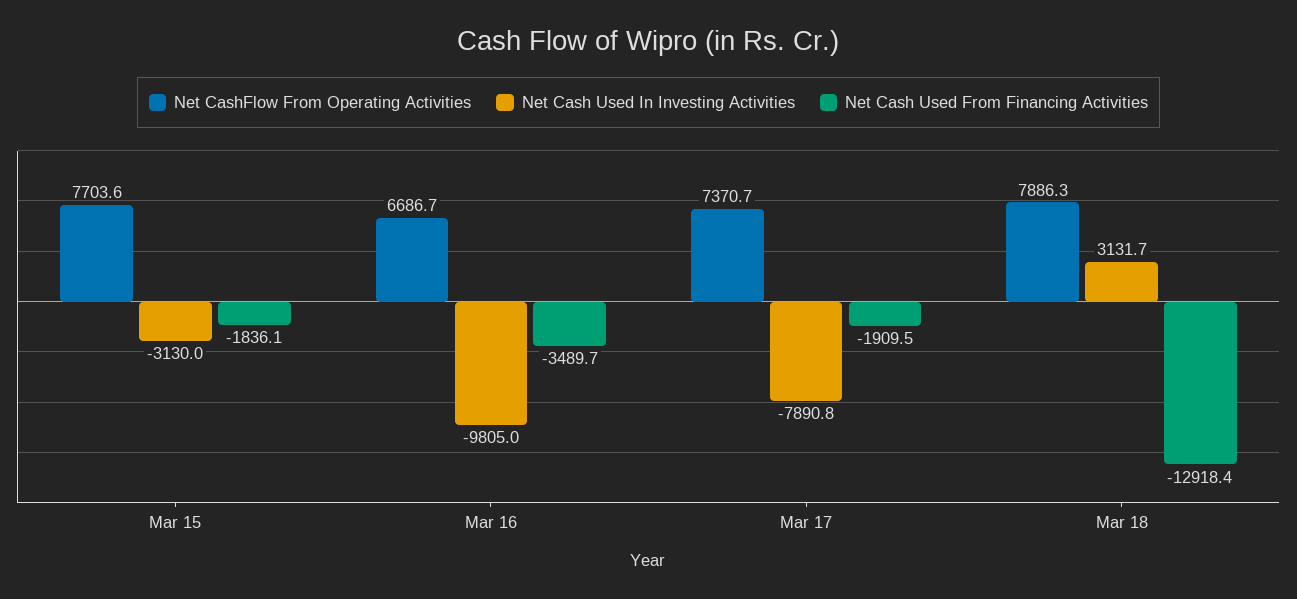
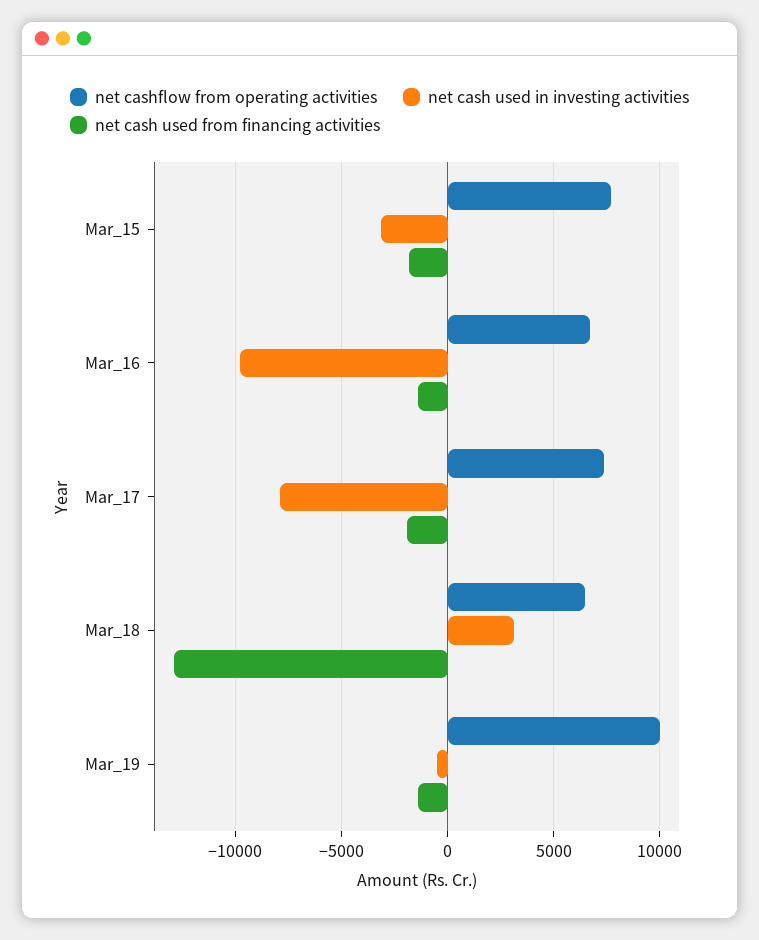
Net Cash Used From Financing Activities, Mar 16: -3489.7 -> -1500
Net CashFlow From Operating Activities, Mar 18: 7886.3 -> 6500
Net CashFlow From Operating Activities, Mar_19: none -> 10000
Net Cash Used In Investing Activities, Mar_19: none -> -500
Net Cash Used From Financing Activities, Mar_19: none -> -1500

